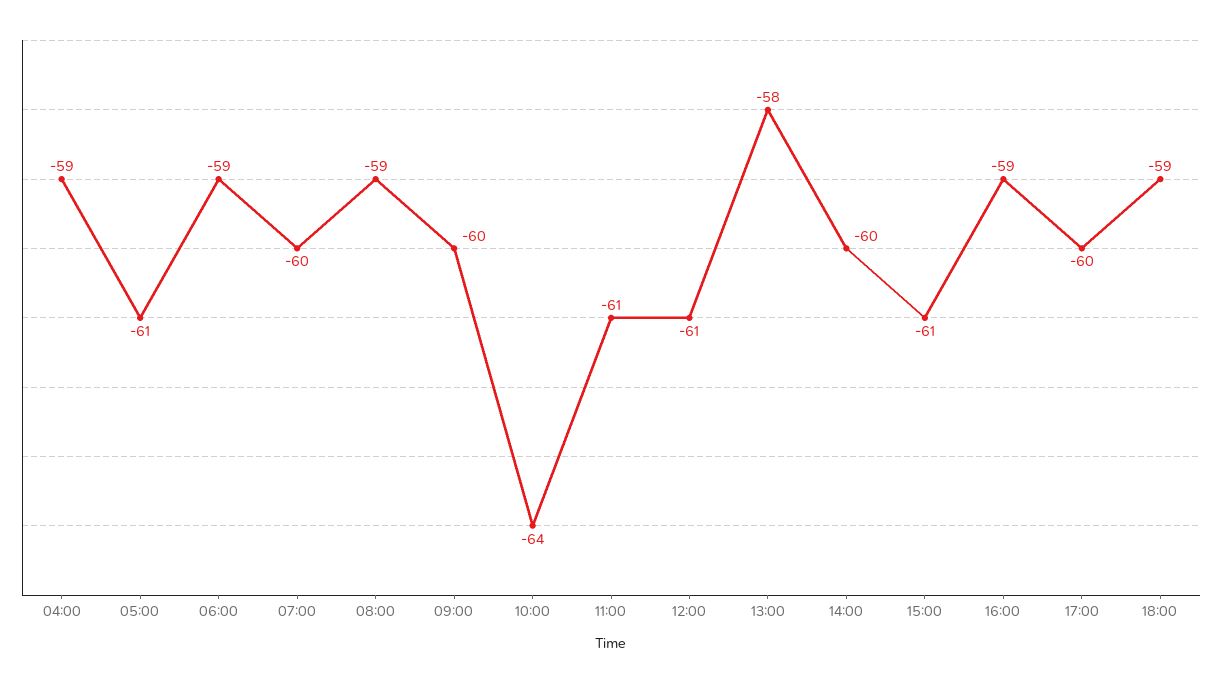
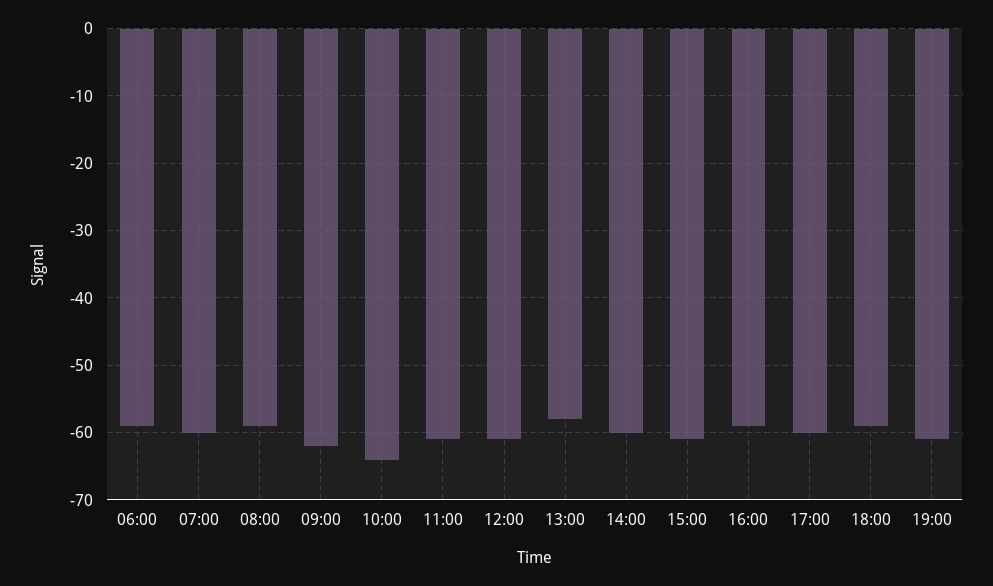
04:00: -59 -> none
05:00: -61 -> none
09:00: -60 -> -62
19:00: none -> -61

